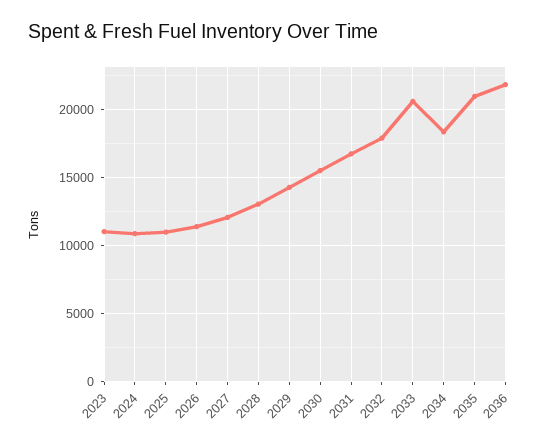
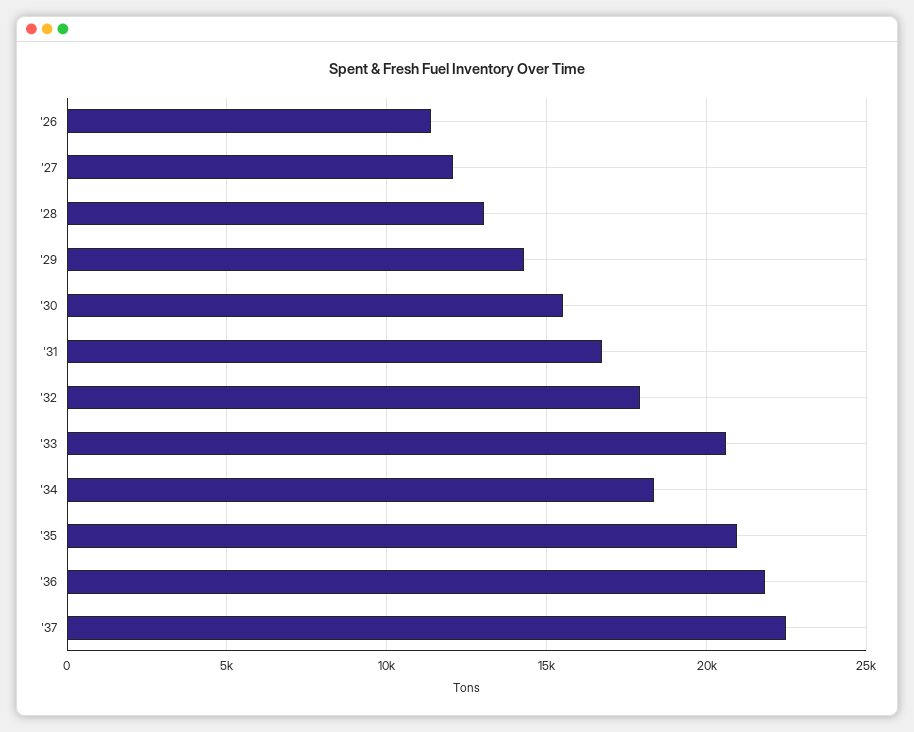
2023: 11000 -> none
2024: 11000 -> none
2025: 11000 -> none
'37: none -> 22500

